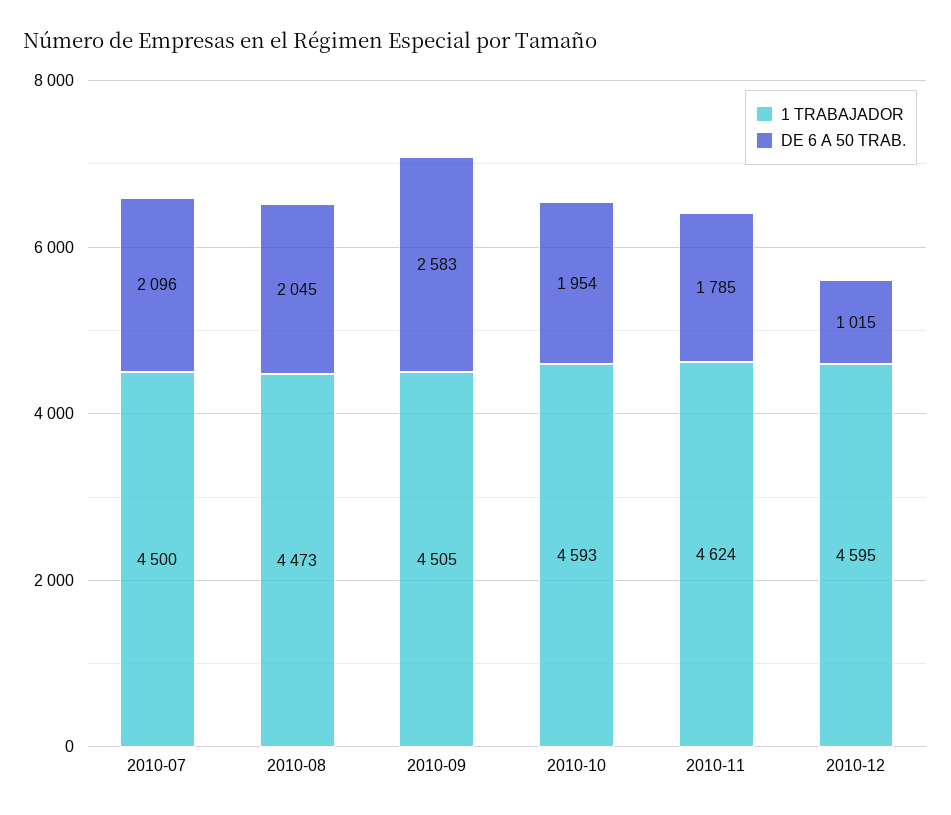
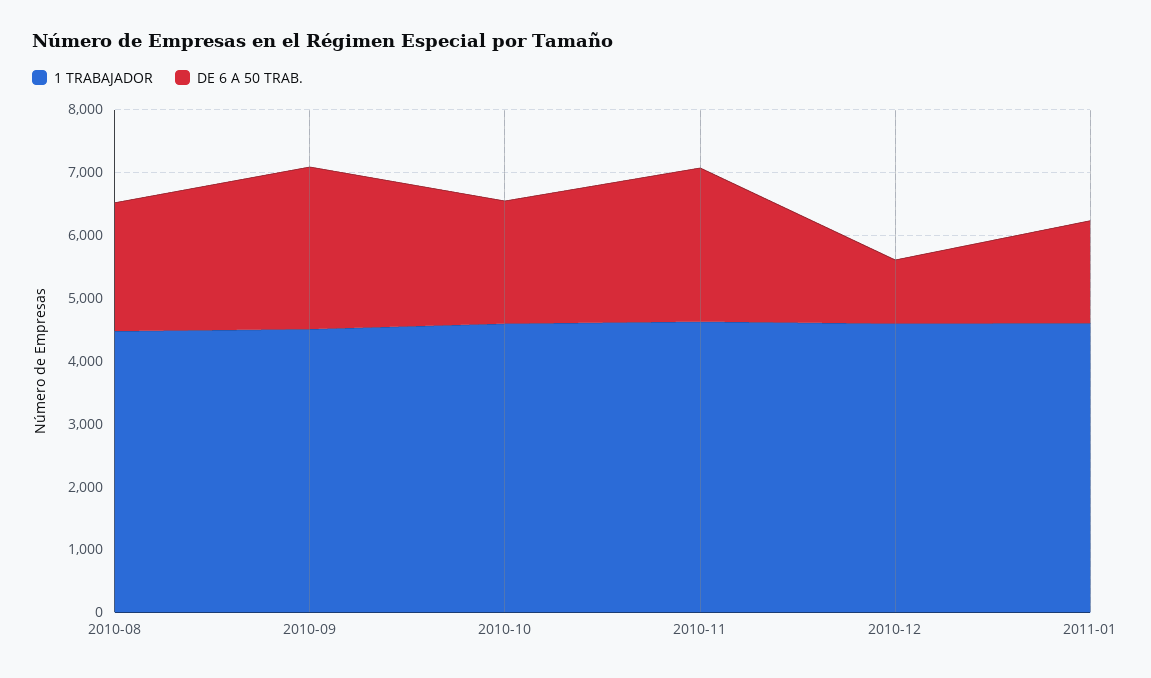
1 TRABAJADOR, 2010-07: 4500 -> none
DE 6 A 50 TRAB., 2010-07: 2096 -> none
DE 6 A 50 TRAB., 2010-11: 1785 -> 2400
1 TRABAJADOR, 2011-01: none -> 4600
DE 6 A 50 TRAB., 2011-01: none -> 1600

